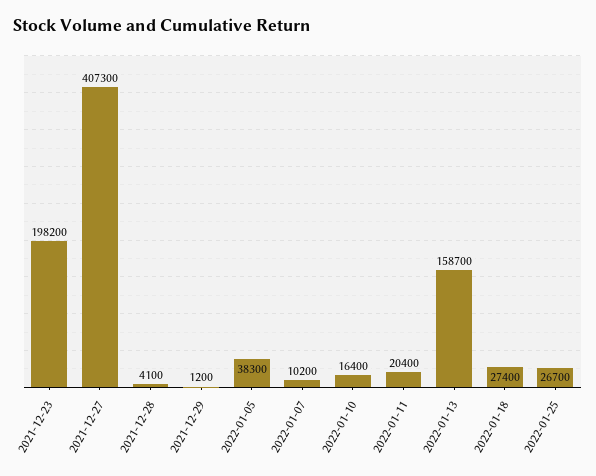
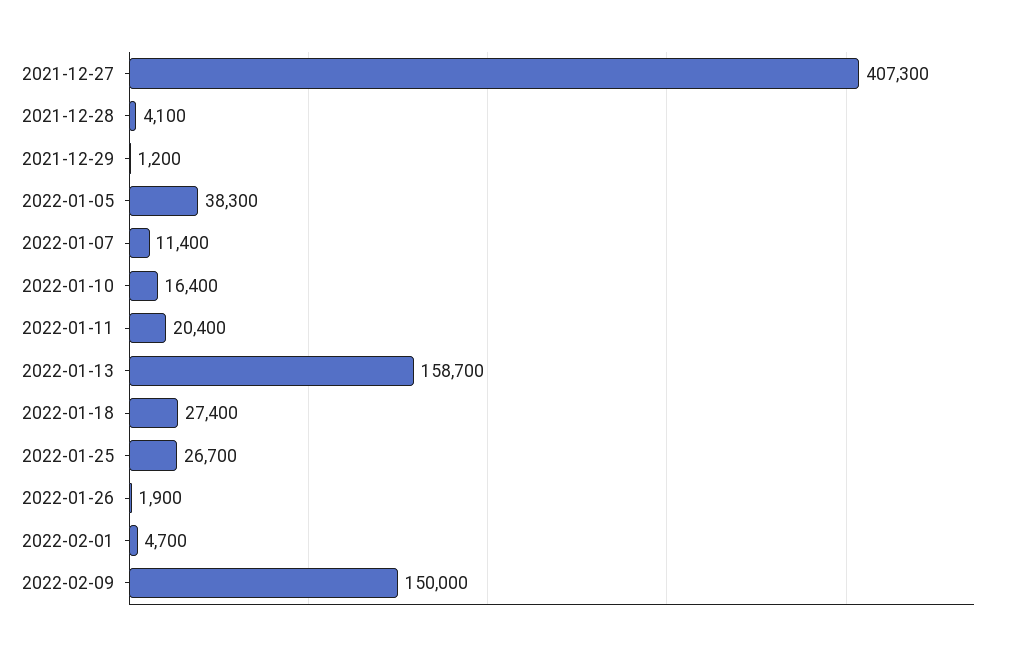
2021-12-23: 198200 -> none
2022-01-07: 10200 -> 11400
2022-01-26: none -> 1900
2022-02-01: none -> 4700
2022-02-09: none -> 150000

